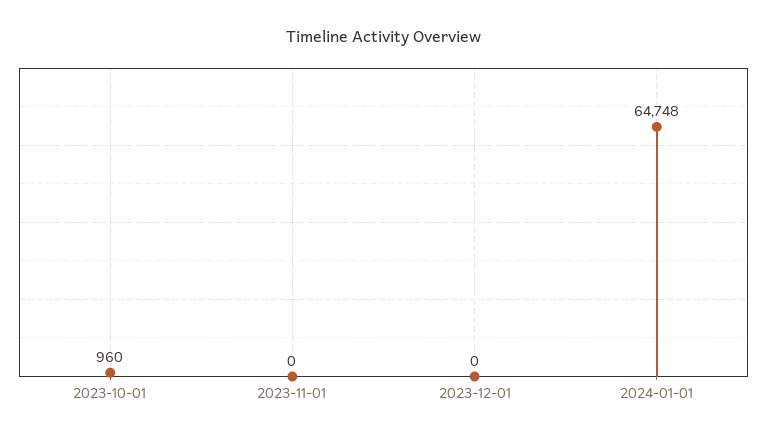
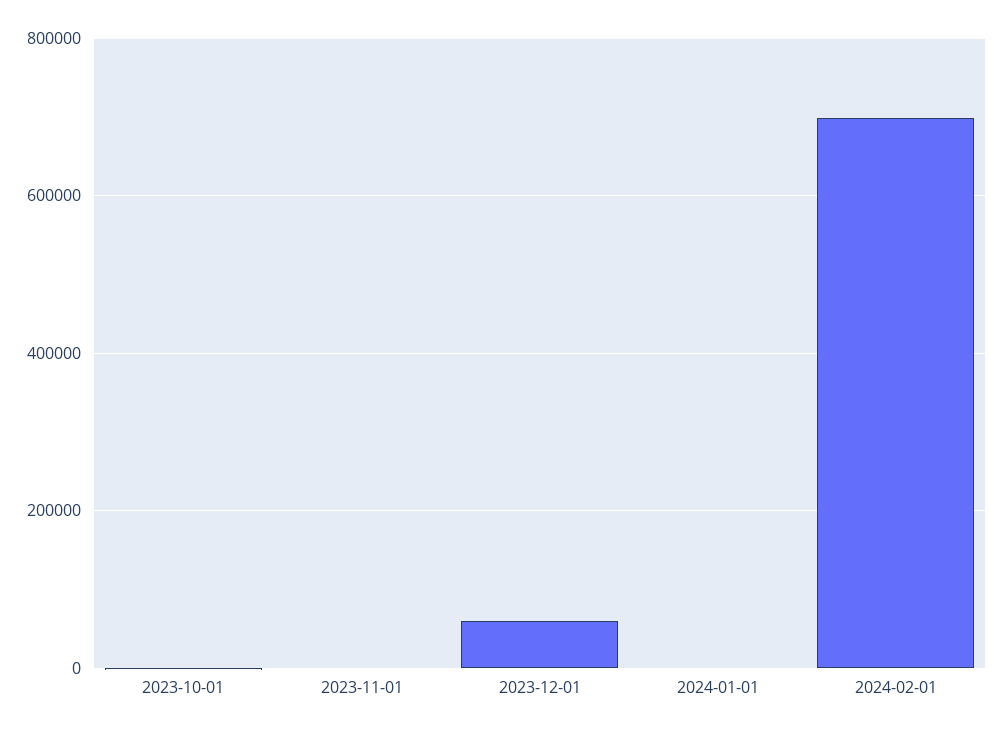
2023-12-01: 0 -> 60000
2024-01-01: 64748 -> 0
2024-02-01: none -> 700000

